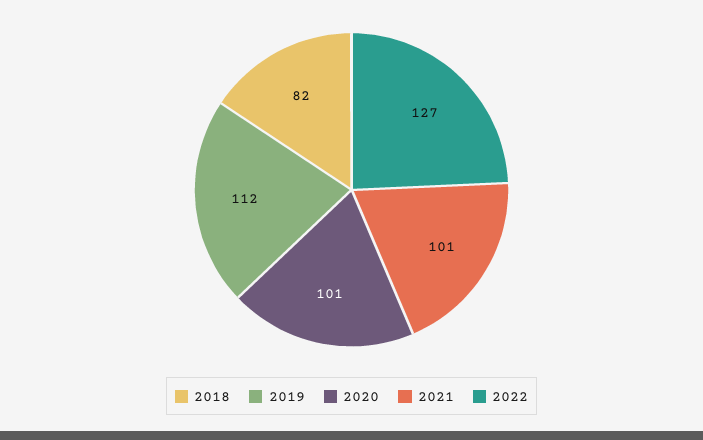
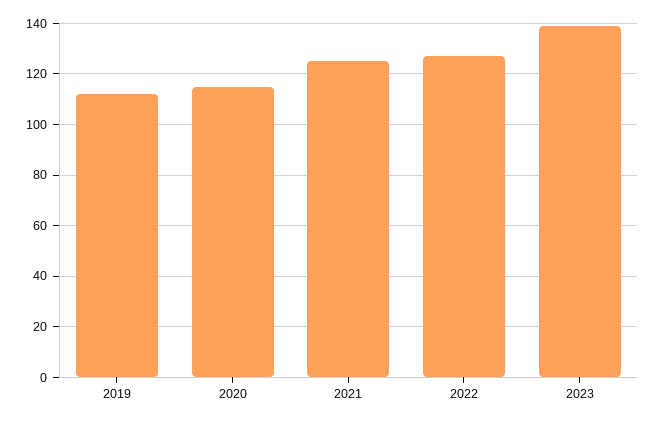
2018: 82 -> none
2020: 101 -> 115
2021: 101 -> 125
2023: none -> 140

